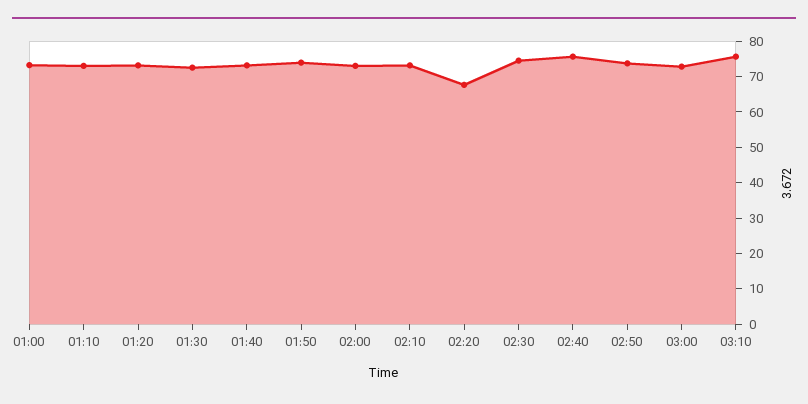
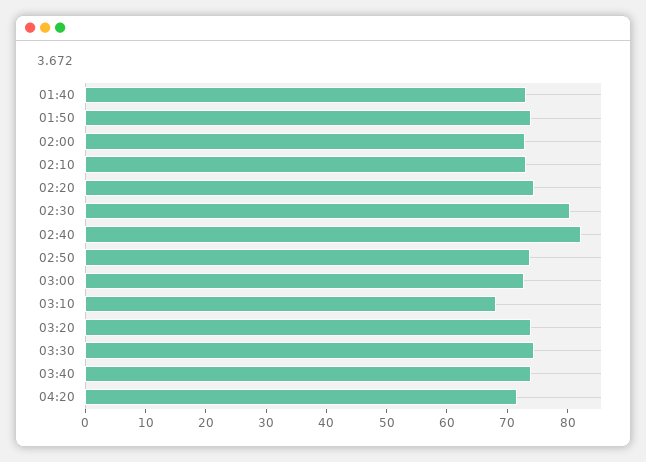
01:00: 72.5 -> none
01:10: 72.5 -> none
01:20: 72.5 -> none
01:30: 72.5 -> none
02:20: 67.5 -> 74
02:30: 75 -> 80
02:40: 75 -> 82
03:10: 75 -> 68
03:20: none -> 74
03:30: none -> 74
03:40: none -> 74
04:20: none -> 72

